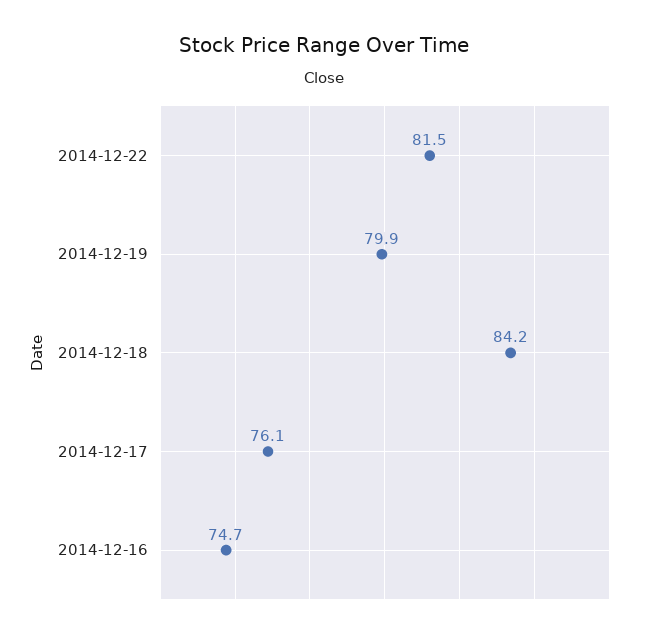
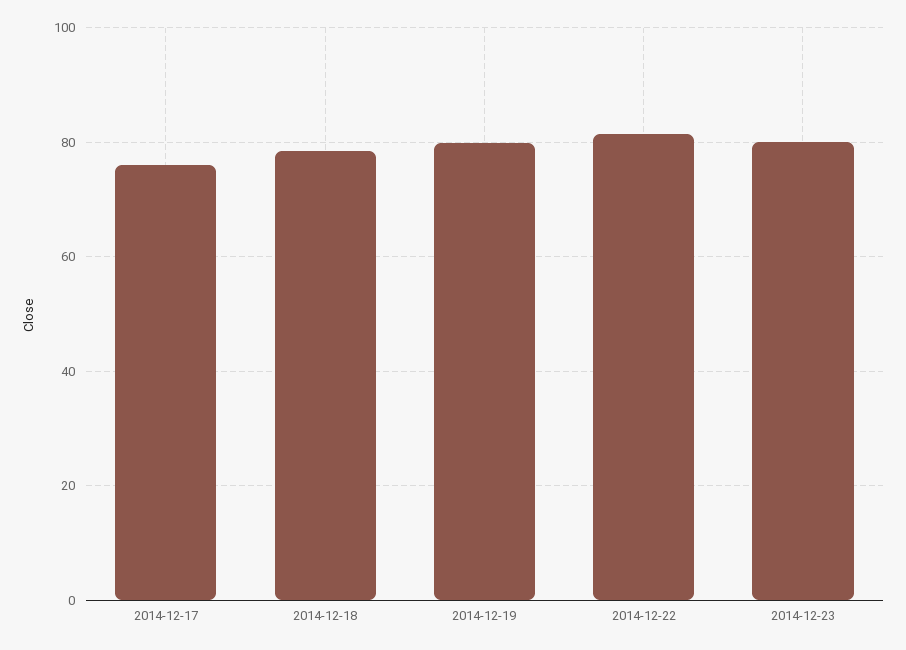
2014-12-18: 84.2 -> 78
2014-12-16: 74.7 -> none
2014-12-23: none -> 80

